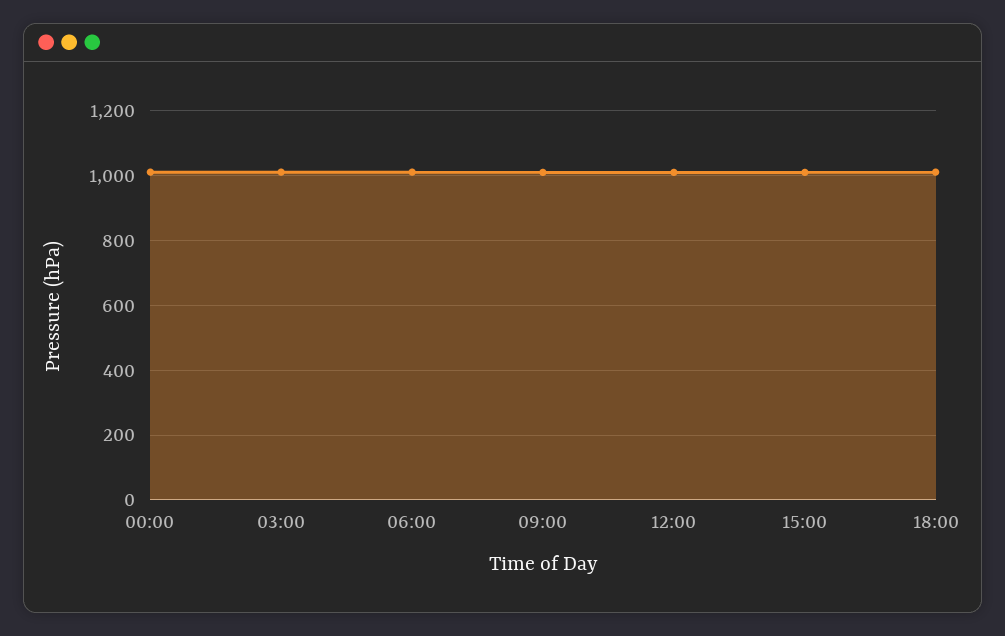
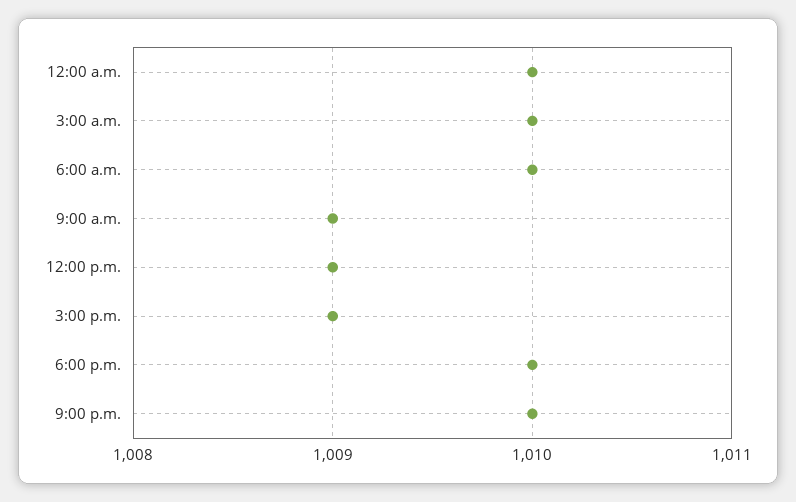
9:00 p.m.: none -> 1010

